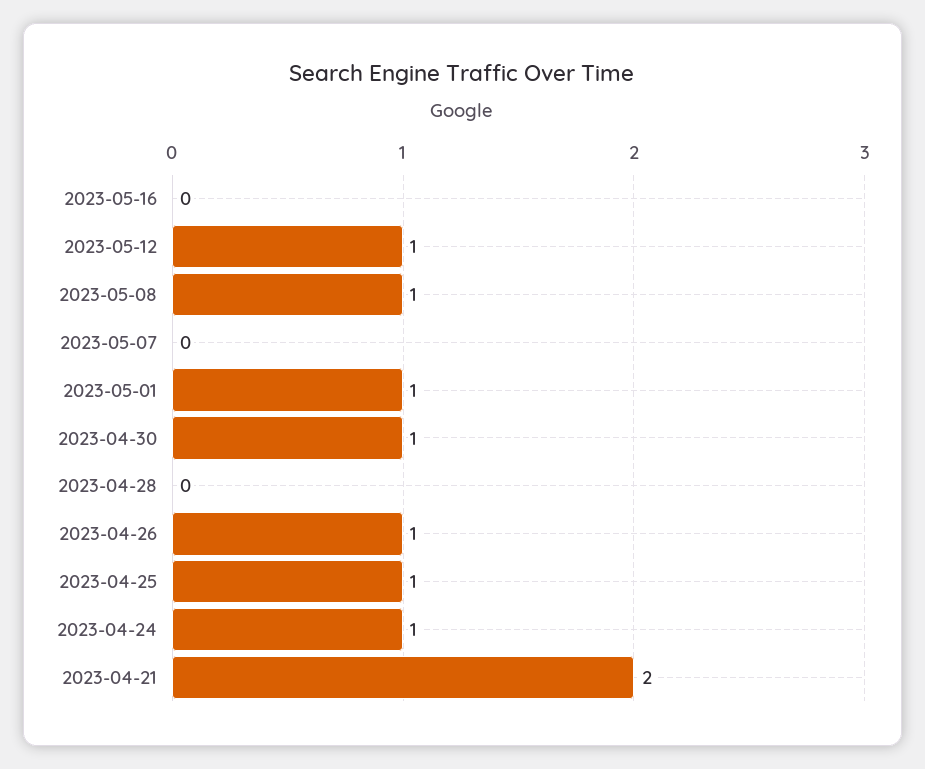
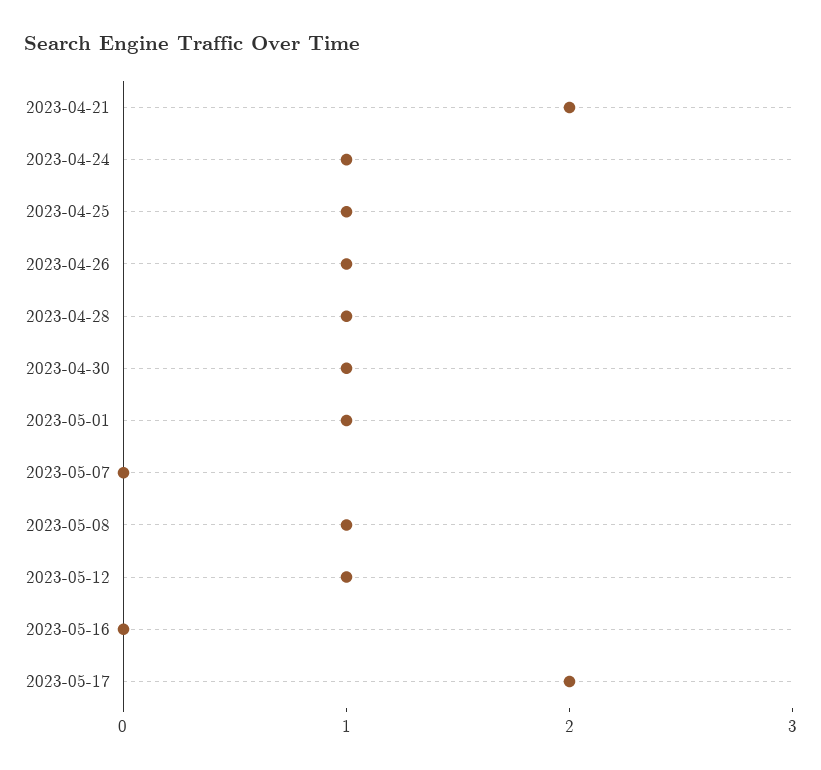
2023-04-28: 0 -> 1
2023-05-17: none -> 2

